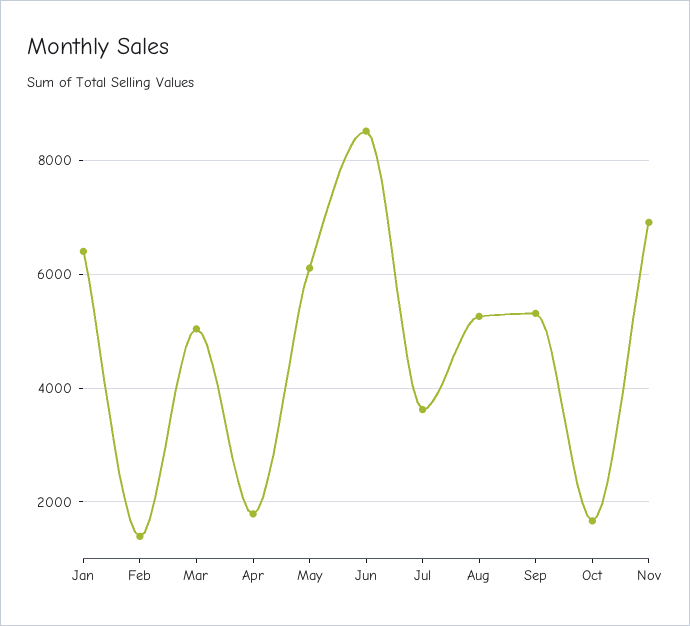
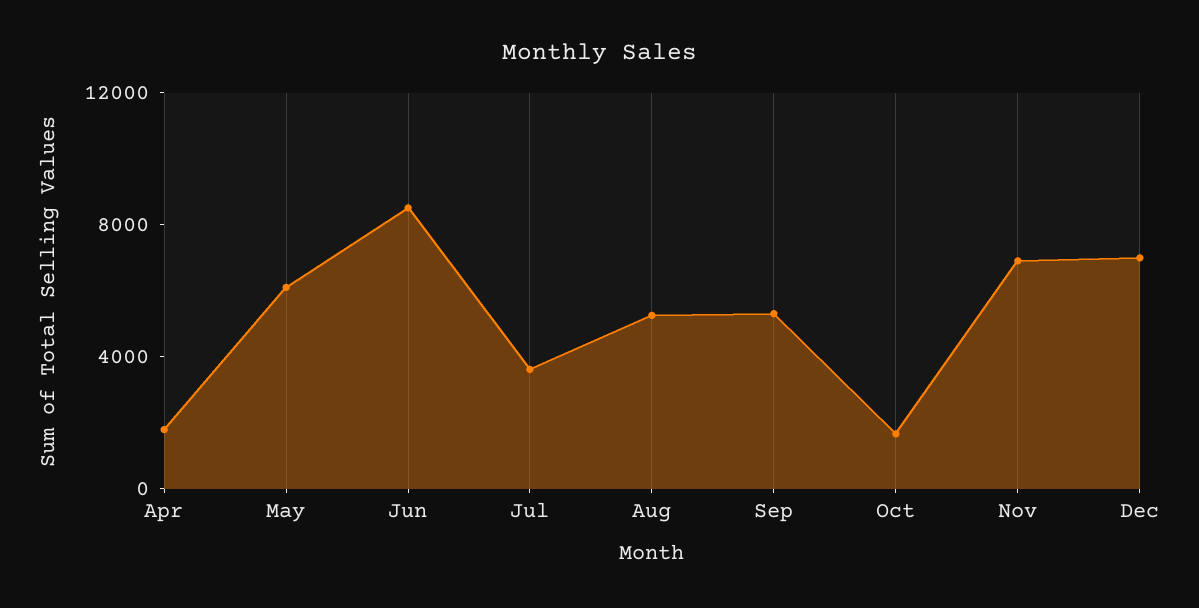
Jan: 6400 -> none
Feb: 1400 -> none
Mar: 5000 -> none
Dec: none -> 7000

